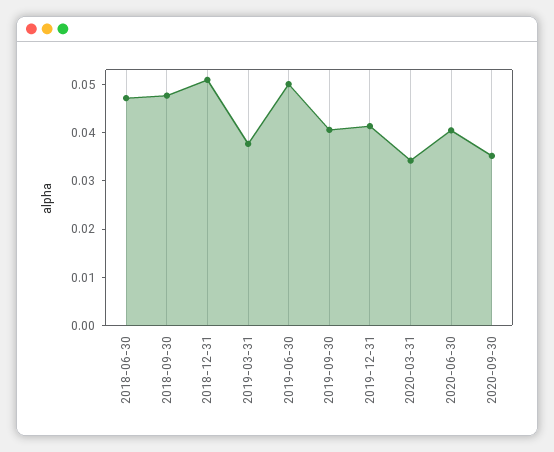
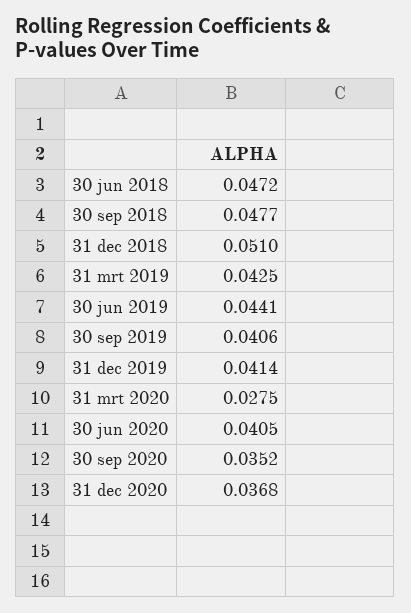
2019-03-31: 0.038 -> 0.0425
2019-06-30: 0.05 -> 0.0441
2020-03-31: 0.034 -> 0.0275
31 dec 2020: none -> 0.0368

